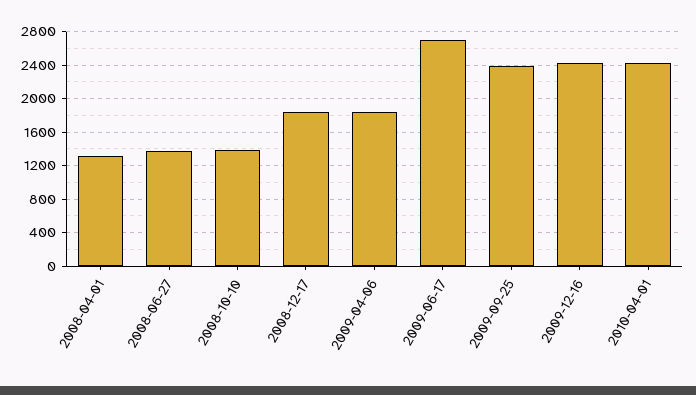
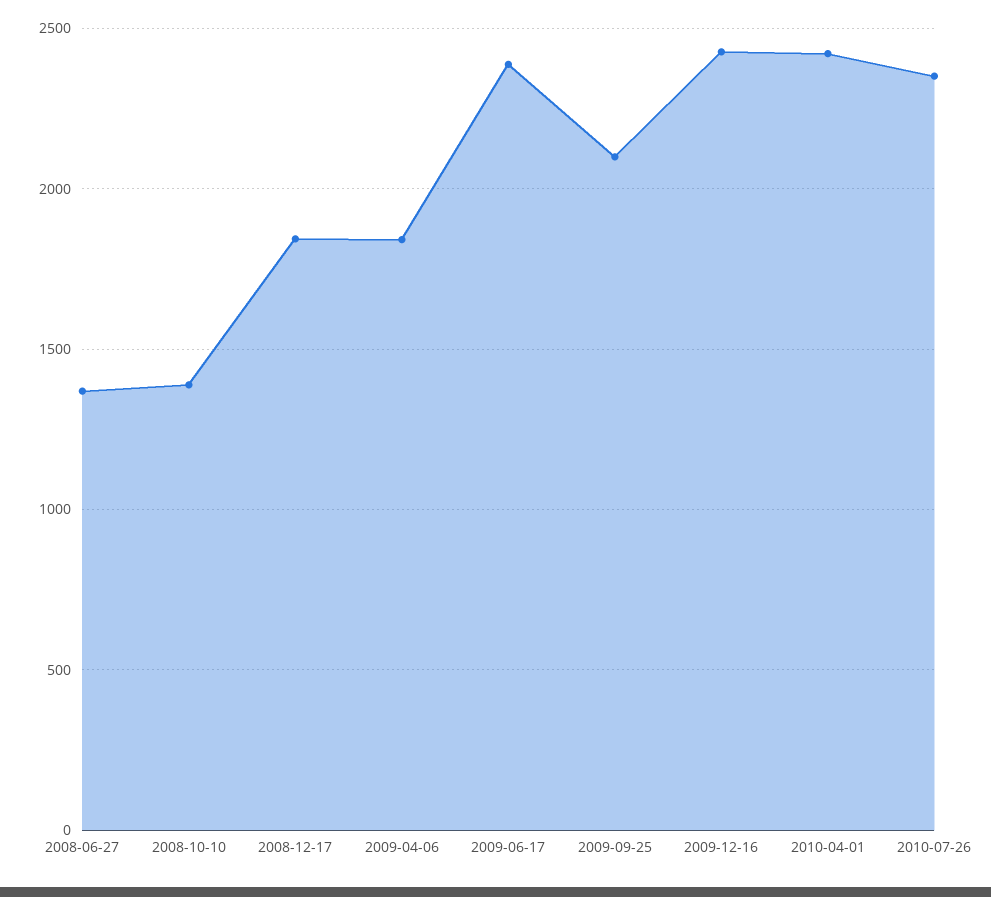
2008-04-01: 1300 -> none
2009-06-17: 2700 -> 2400
2009-09-25: 2400 -> 2100
2010-07-26: none -> 2350

